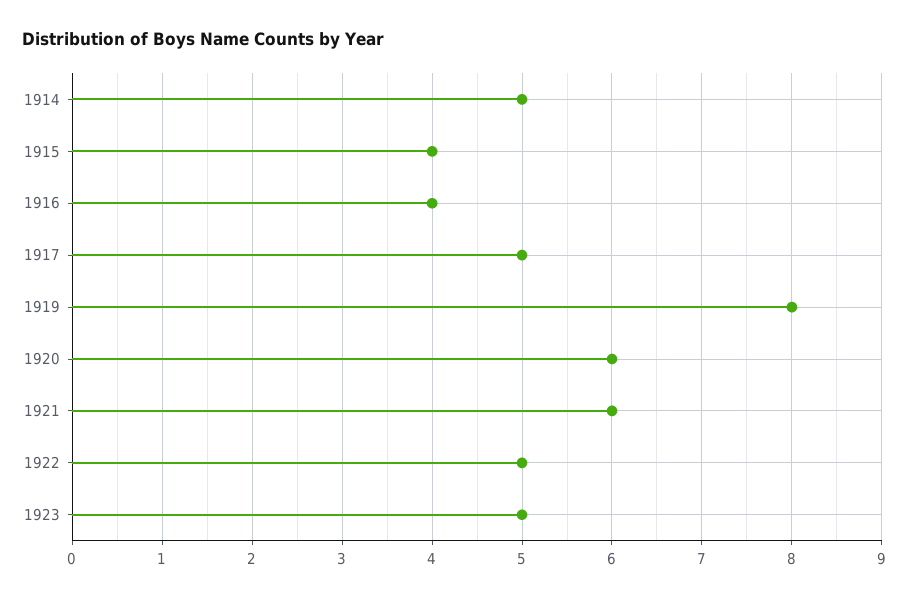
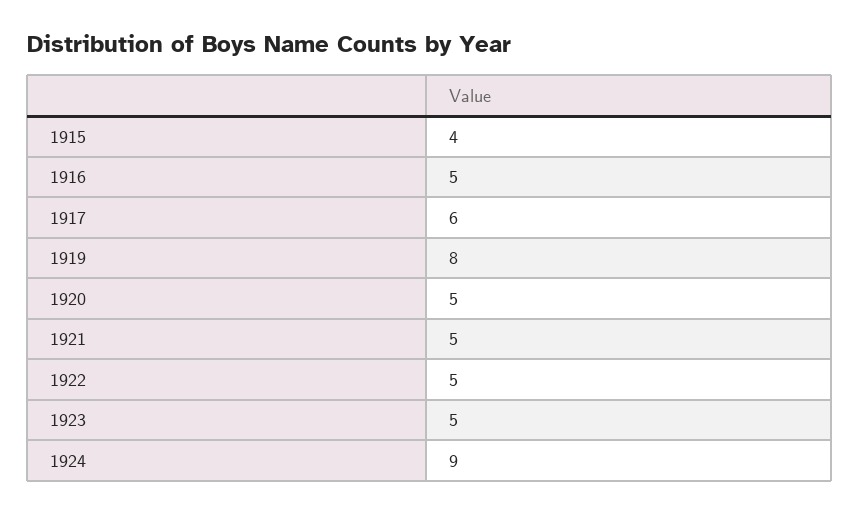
1914: 5 -> none
1916: 4 -> 5
1917: 5 -> 6
1920: 6 -> 5
1921: 6 -> 5
1924: none -> 9

